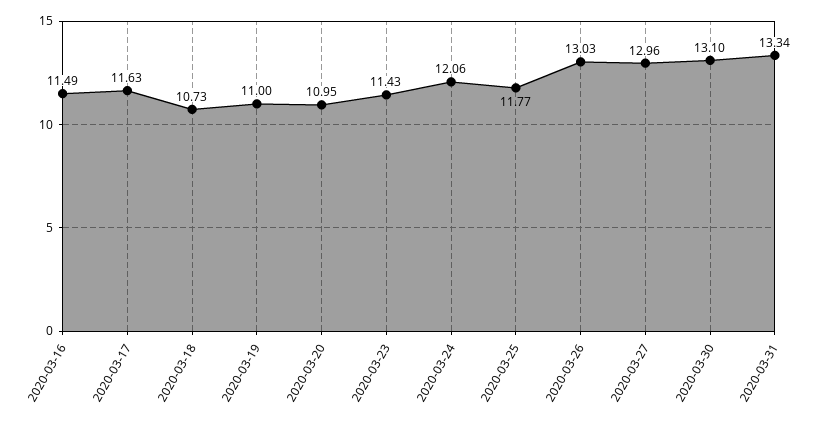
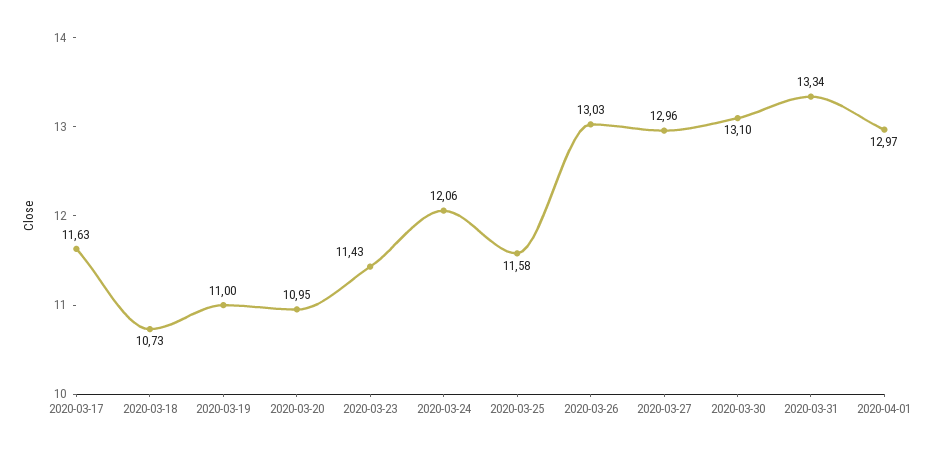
2020-03-16: 11.49 -> none
2020-03-25: 11.77 -> 11.58
2020-04-01: none -> 12.97

